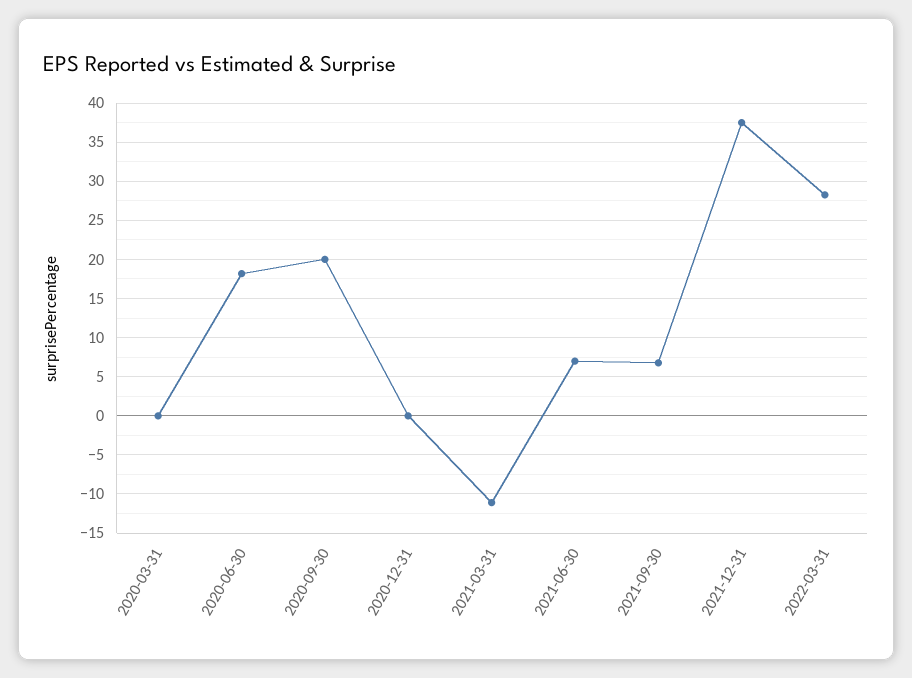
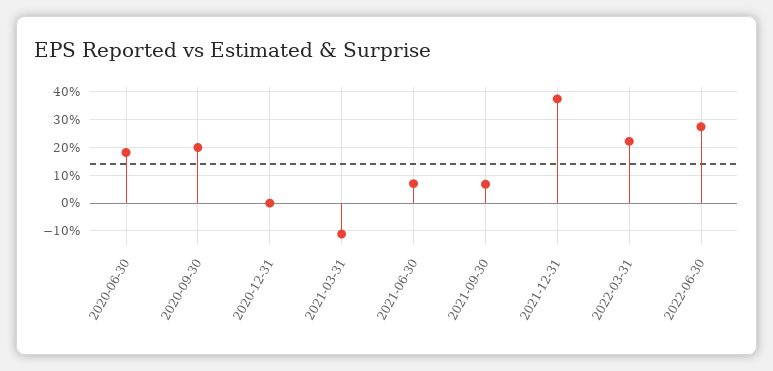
2020-03-31: 0 -> none
2022-03-31: 28 -> 22.5
2022-06-30: none -> 27.5

